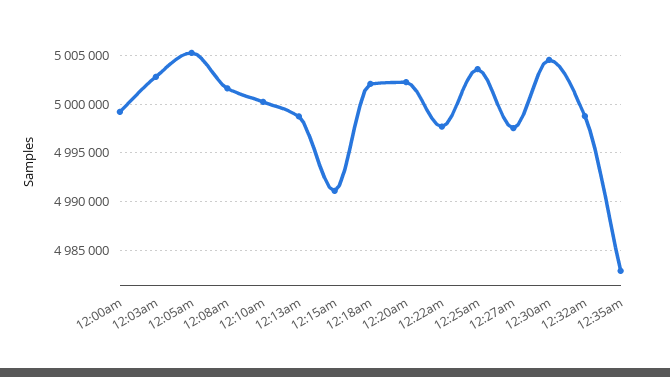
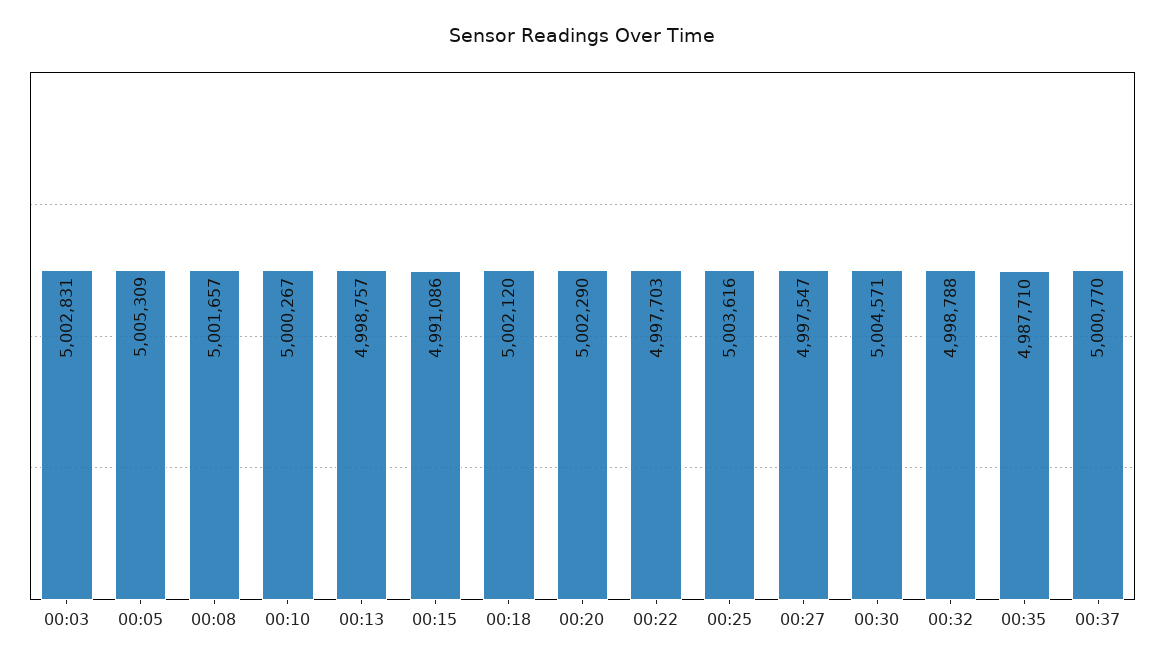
12:00am: 4999000 -> none
12:35am: 4983000 -> 4987710
00:37: none -> 5000770

